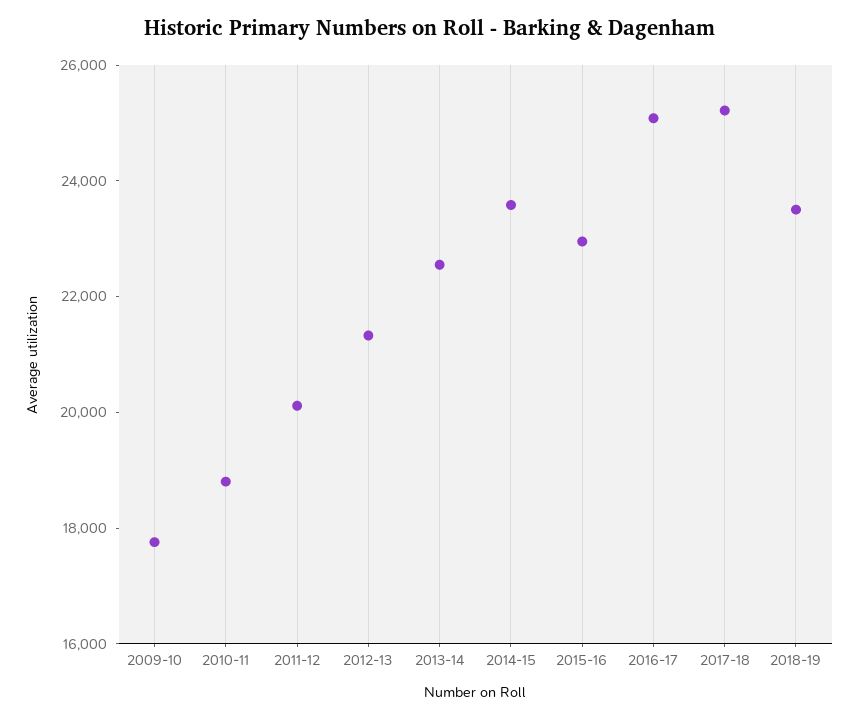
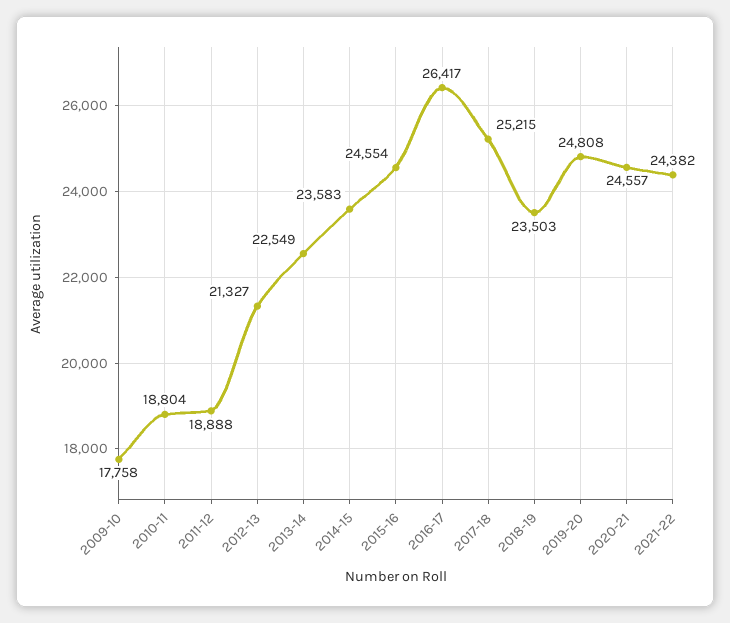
2011-12: 20000 -> 18888
2015-16: 23000 -> 24554
2016-17: 25000 -> 26417
2019-20: none -> 24808
2020-21: none -> 24557
2021-22: none -> 24382

